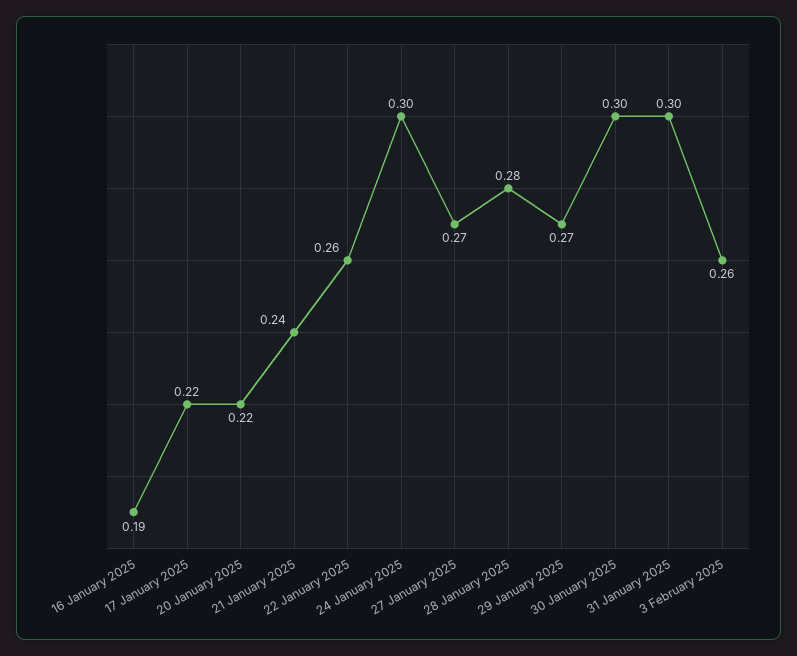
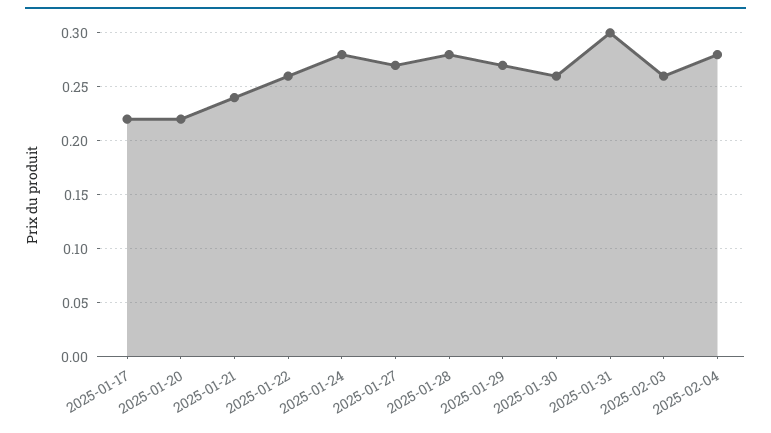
16 January 2025: 0.19 -> none
24 January 2025: 0.3 -> 0.28
30 January 2025: 0.3 -> 0.26
2025-02-04: none -> 0.28

